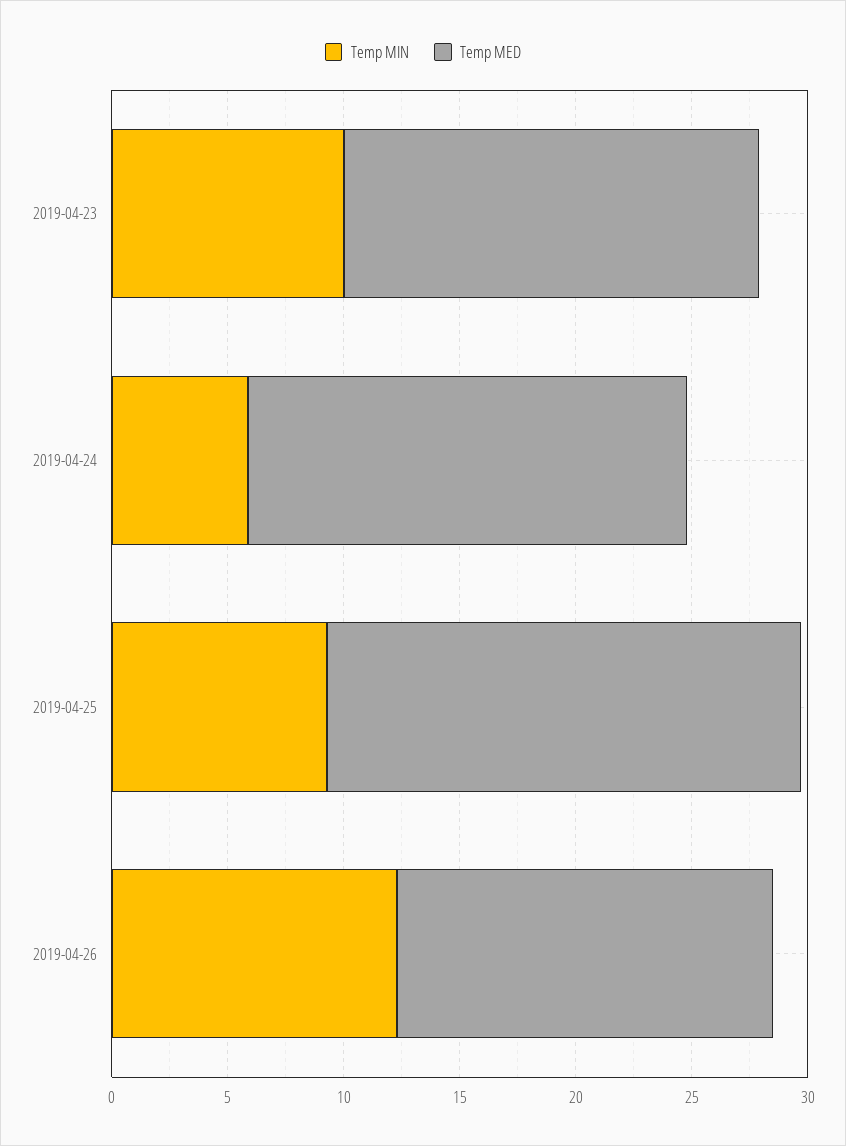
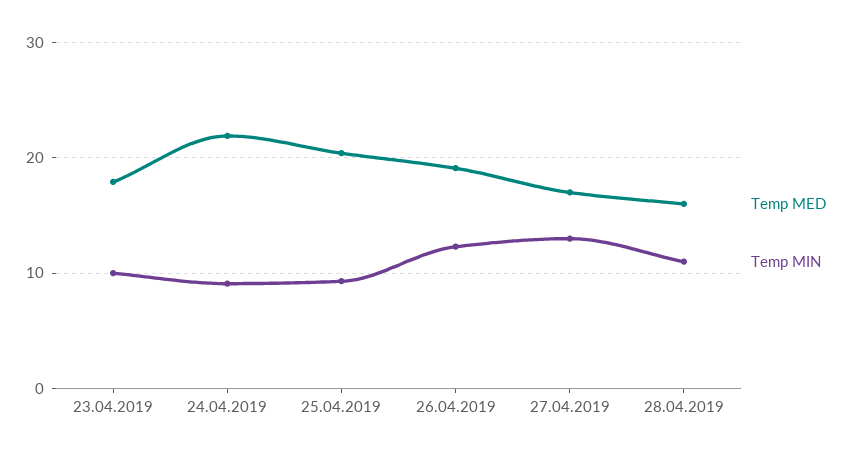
Temp MIN, 2019-04-24: 6 -> 9
Temp MED, 2019-04-24: 19 -> 22
Temp MED, 2019-04-26: 16 -> 19
Temp MED, 27.04.2019: none -> 17
Temp MIN, 27.04.2019: none -> 13
Temp MED, 28.04.2019: none -> 16
Temp MIN, 28.04.2019: none -> 11

